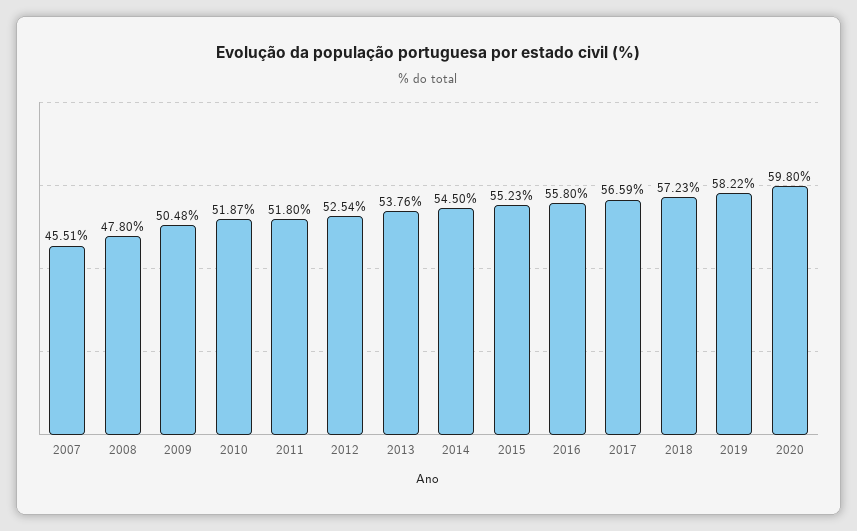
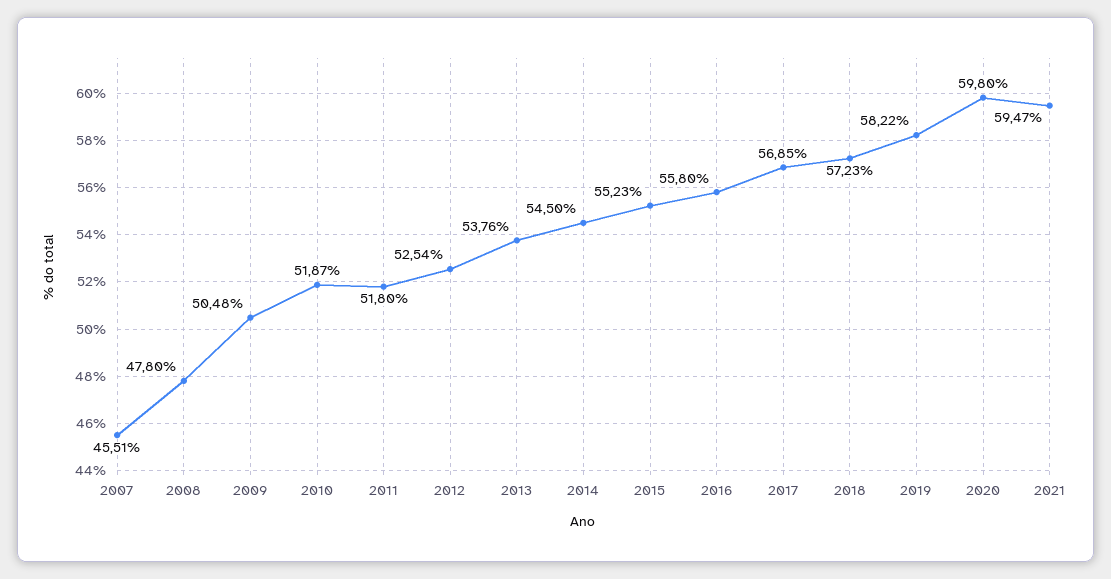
2017: 56.59 -> 56.85
2021: none -> 59.47

